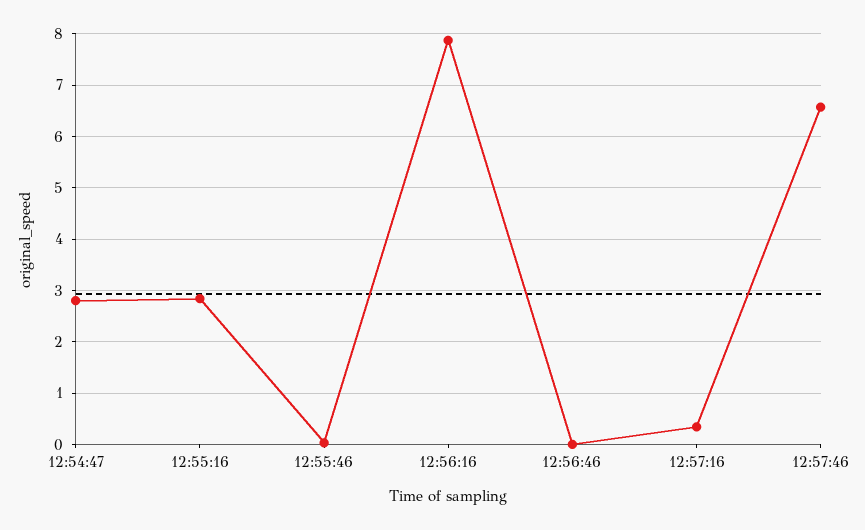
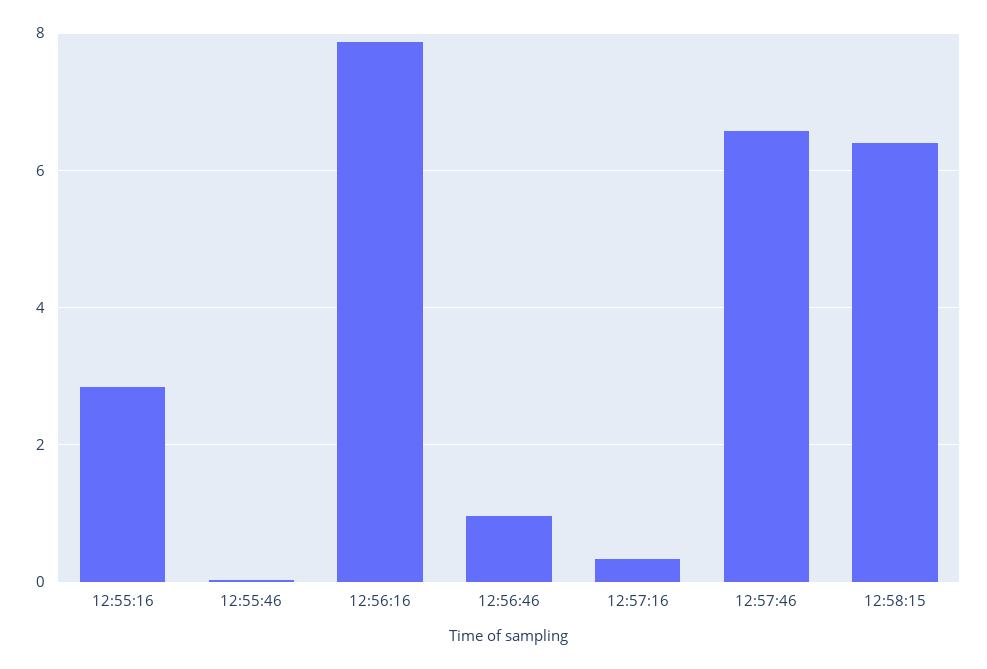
12:54:47: 2.8 -> none
12:56:46: 0 -> 1
12:58:15: none -> 6.4

